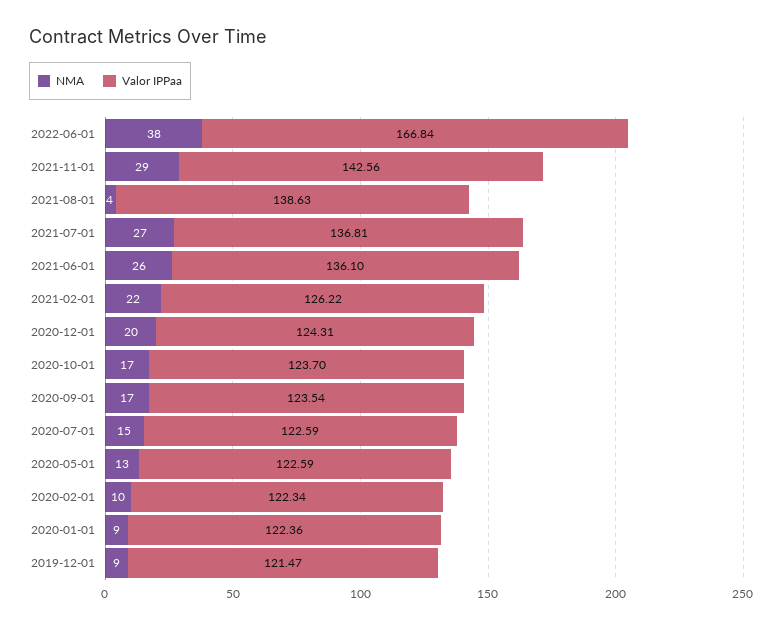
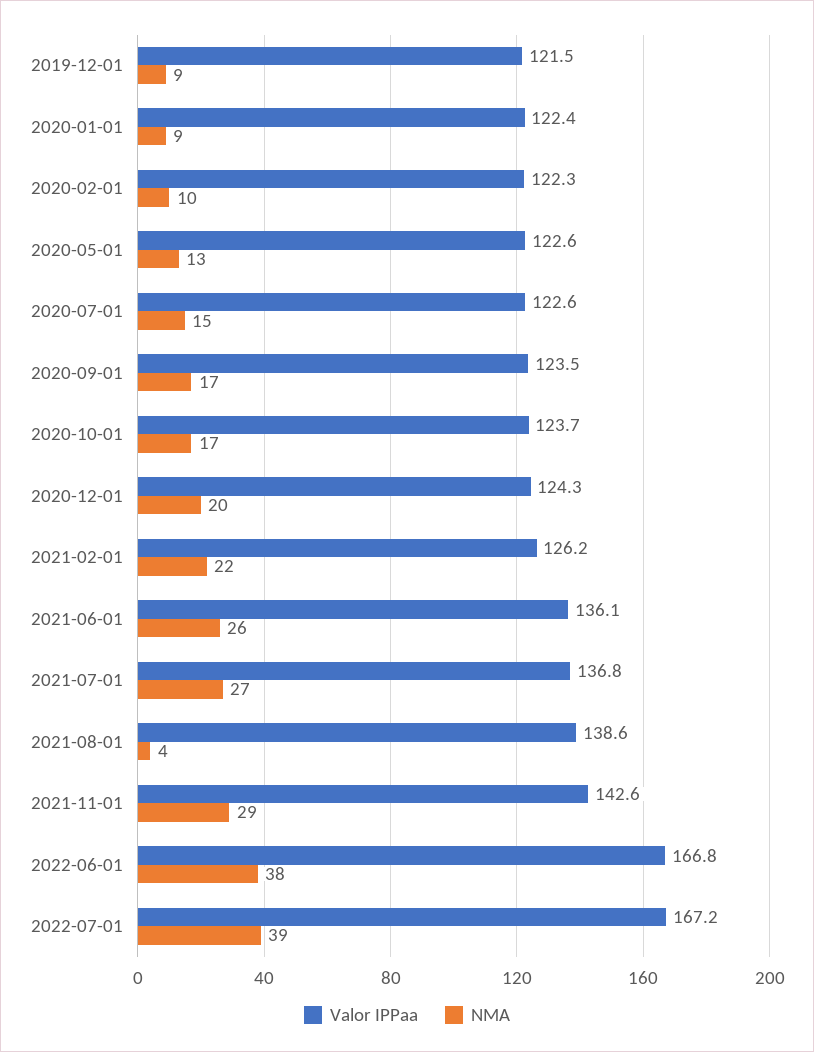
Valor IPPaa, 2022-07-01: none -> 167.2
NMA, 2022-07-01: none -> 39

